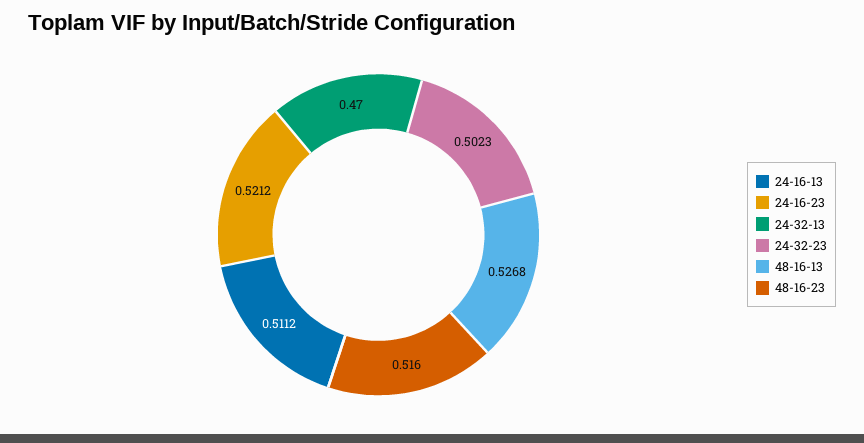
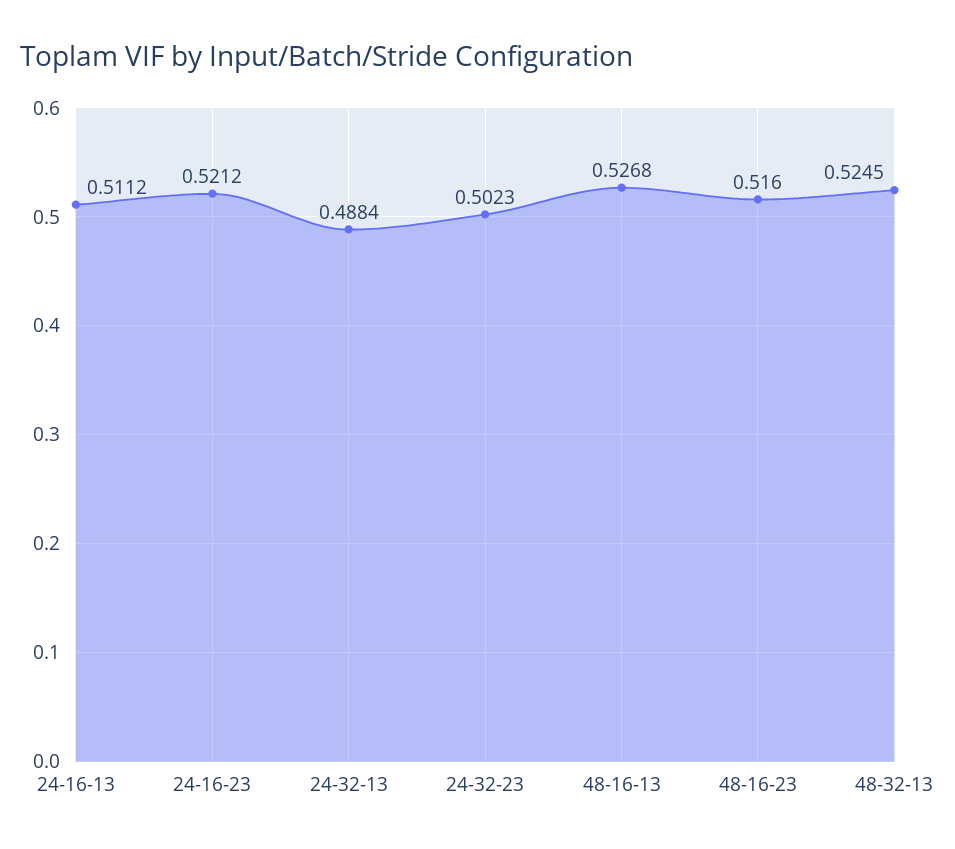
24-32-13: 0.47 -> 0.4884
48-32-13: none -> 0.5245

